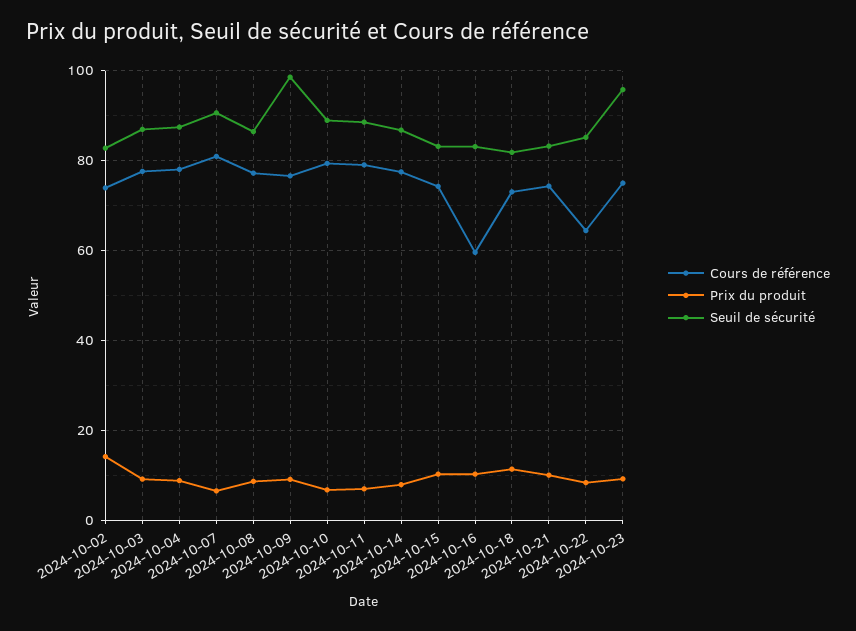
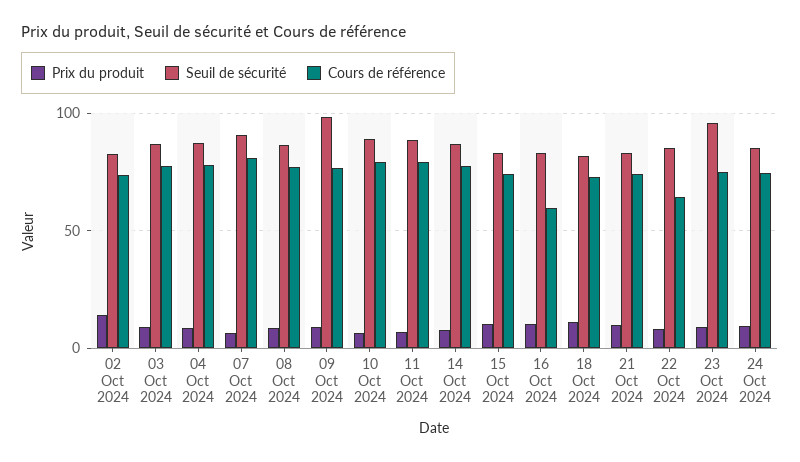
Prix du produit, 24 Oct 2024: none -> 10
Seuil de sécurité, 24 Oct 2024: none -> 85
Cours de référence, 24 Oct 2024: none -> 75

